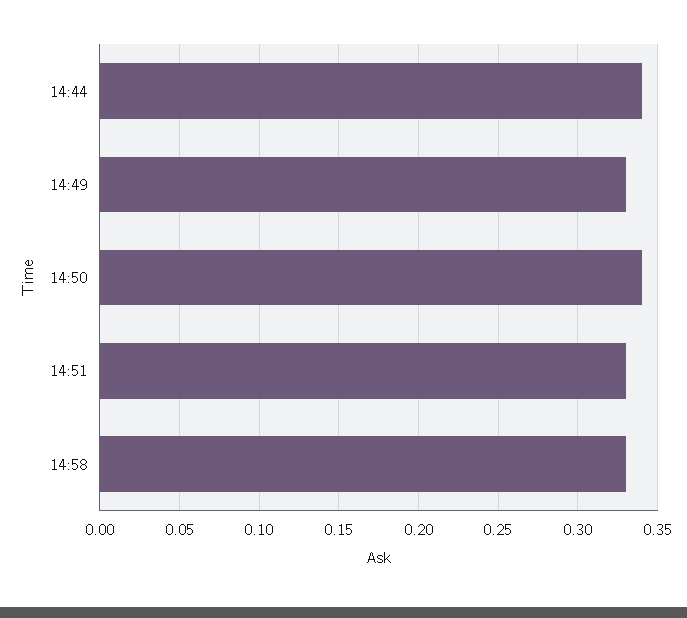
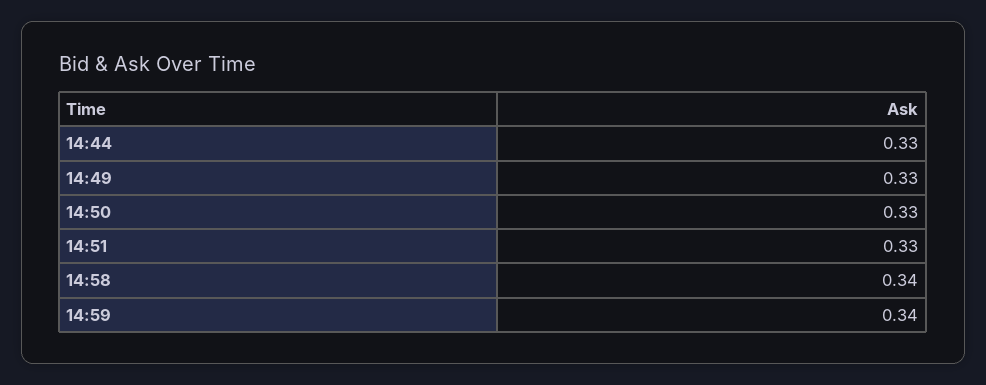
14:44: 0.34 -> 0.33
14:50: 0.34 -> 0.33
14:58: 0.33 -> 0.34
14:59: none -> 0.34

